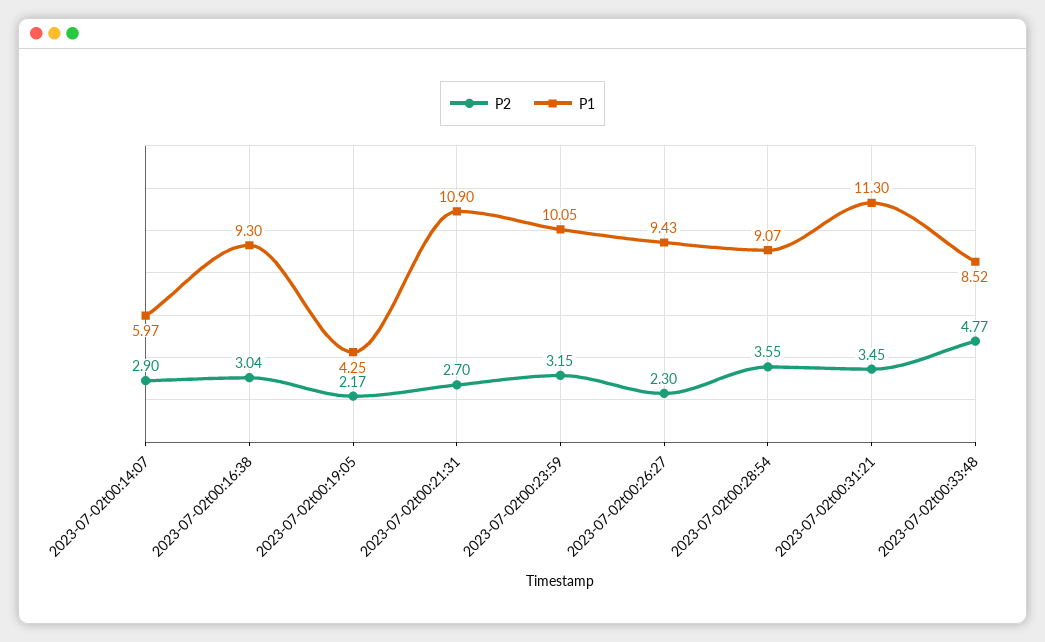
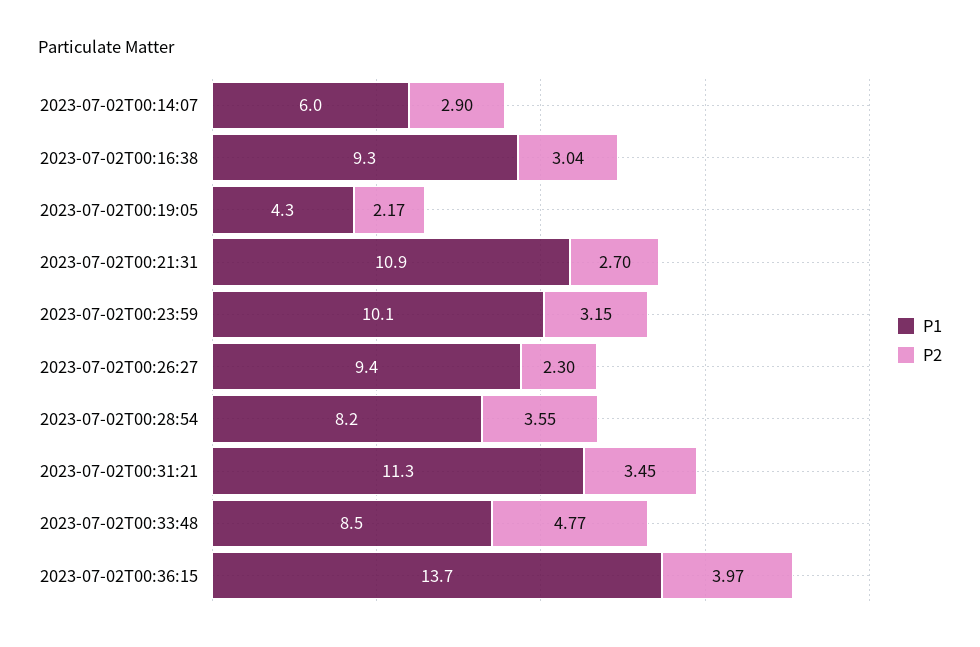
P1, 2023-07-02t00:28:54: 9.07 -> 8.2
P1, 2023-07-02T00:36:15: none -> 13.7
P2, 2023-07-02T00:36:15: none -> 3.97

